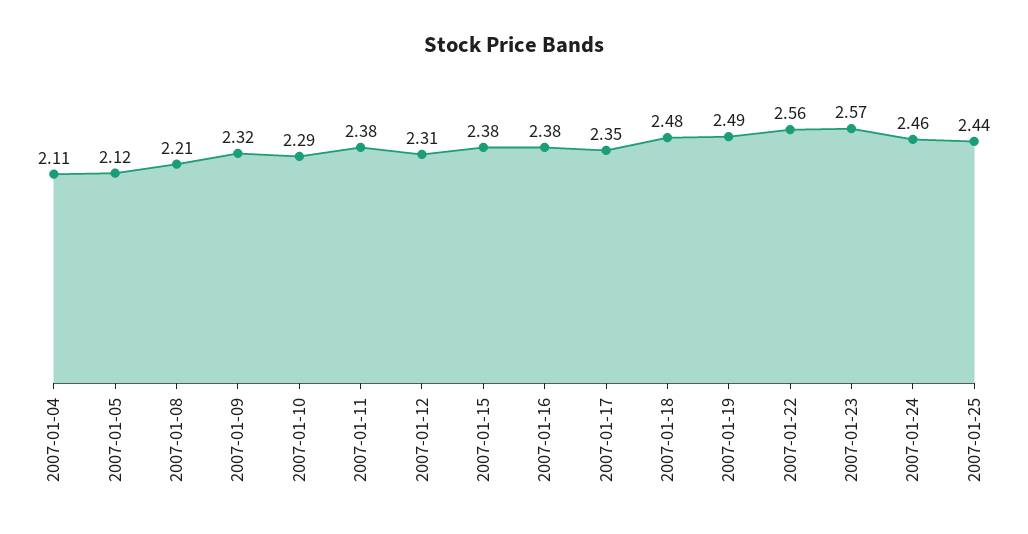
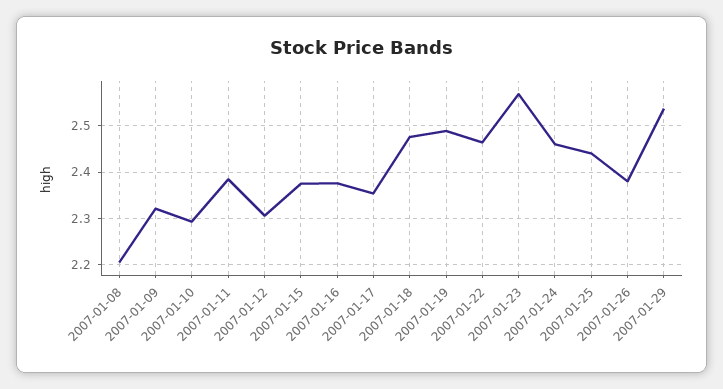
2007-01-04: 2.11 -> none
2007-01-05: 2.12 -> none
2007-01-22: 2.56 -> 2.46
2007-01-26: none -> 2.38
2007-01-29: none -> 2.54

